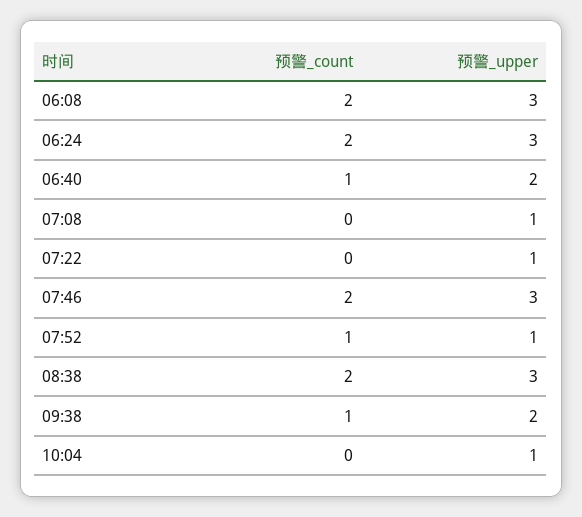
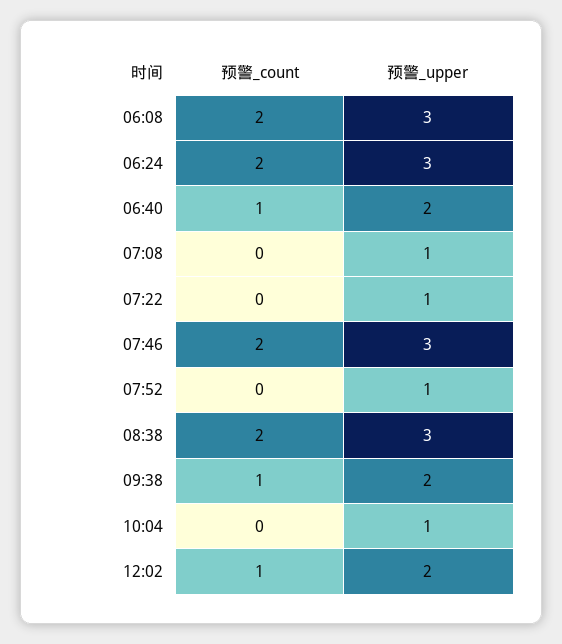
预警_count, 07:52: 1 -> 0
预警_count, 12:02: none -> 1
预警_upper, 12:02: none -> 2

